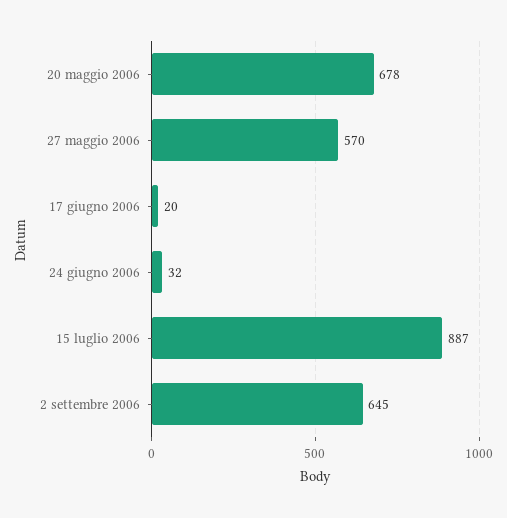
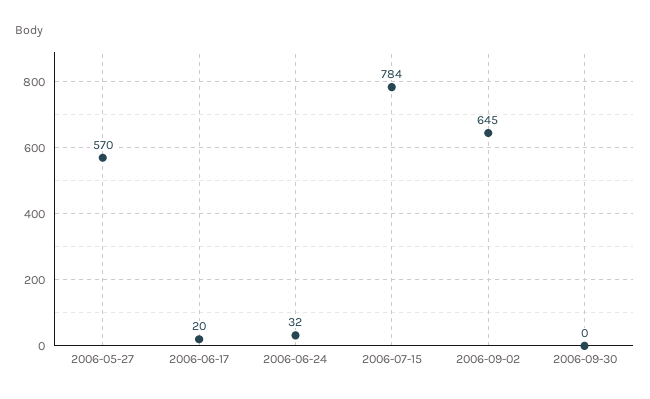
20 maggio 2006: 678 -> none
15 luglio 2006: 887 -> 784
2006-09-30: none -> 0

